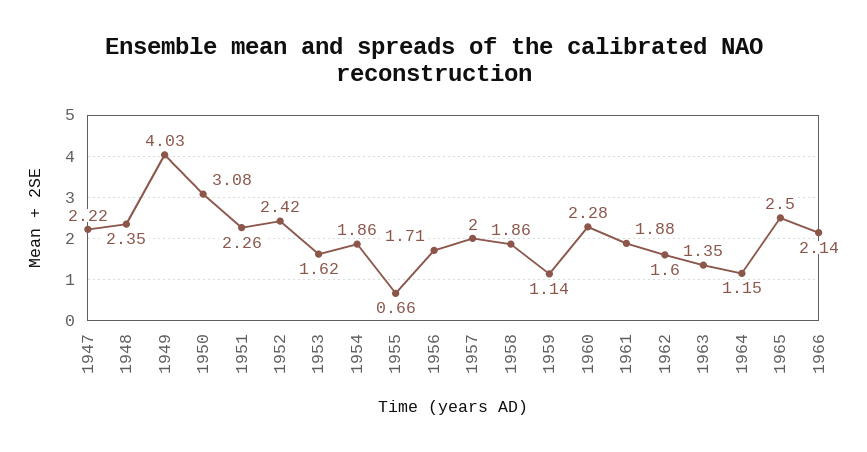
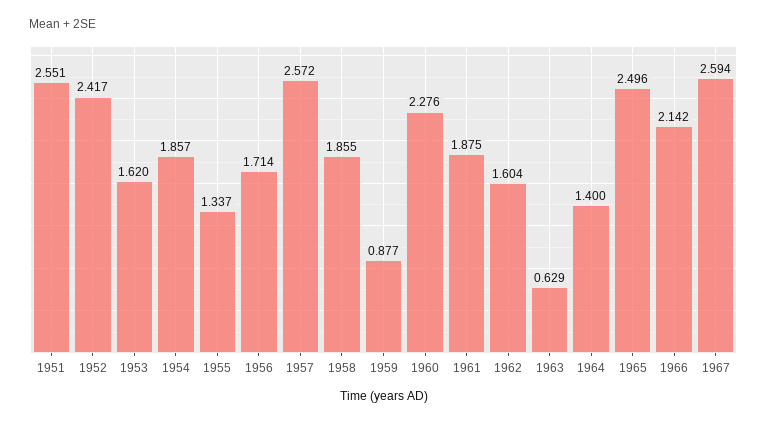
1947: 2.22 -> none
1948: 2.35 -> none
1949: 4.03 -> none
1950: 3.08 -> none
1951: 2.26 -> 2.551
1955: 0.66 -> 1.337
1957: 2 -> 2.572
1959: 1.14 -> 0.877
1963: 1.35 -> 0.629
1964: 1.15 -> 1.4
1967: none -> 2.594

